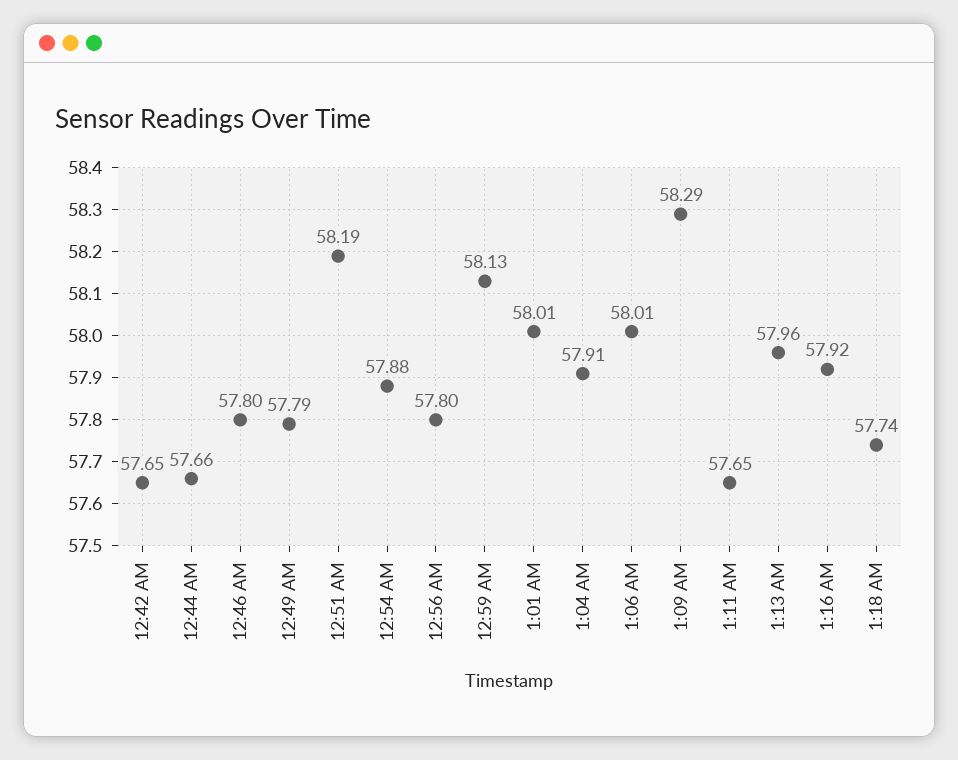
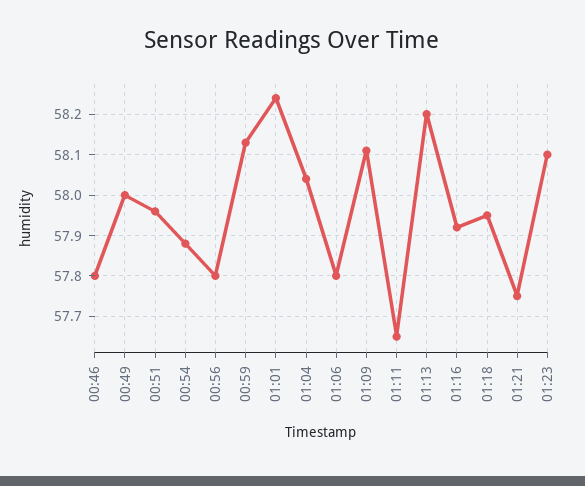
12:42 AM: 57.65 -> none
12:44 AM: 57.66 -> none
12:49 AM: 57.79 -> 58
12:51 AM: 58.19 -> 57.95
1:01 AM: 58.01 -> 58.25
1:04 AM: 57.91 -> 58.05
1:06 AM: 58.01 -> 57.8
1:09 AM: 58.29 -> 58.1
1:13 AM: 57.96 -> 58.2
1:18 AM: 57.74 -> 57.95
01:21: none -> 57.75
01:23: none -> 58.1

